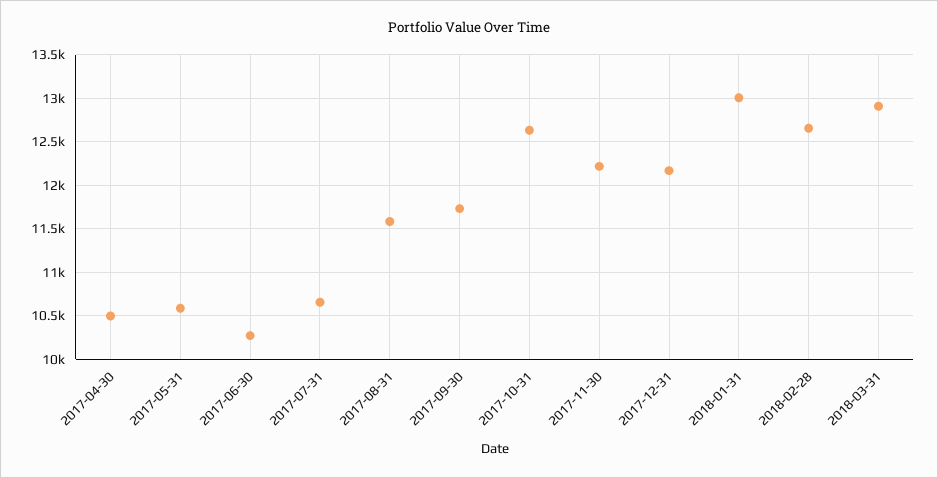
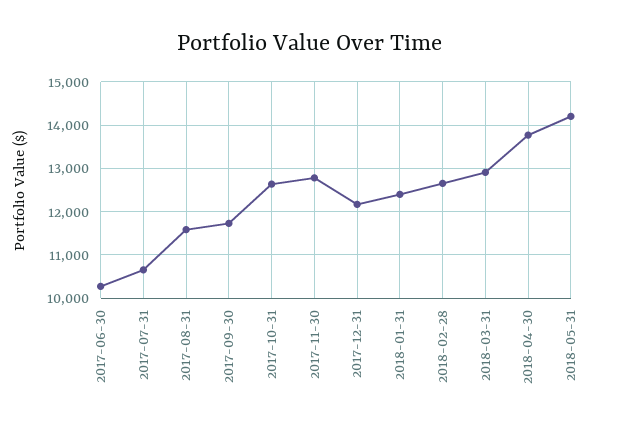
2017-04-30: 10500 -> none
2017-05-31: 10600 -> none
2017-11-30: 12200 -> 12800
2018-01-31: 13000 -> 12400
2018-04-30: none -> 13800
2018-05-31: none -> 14200

